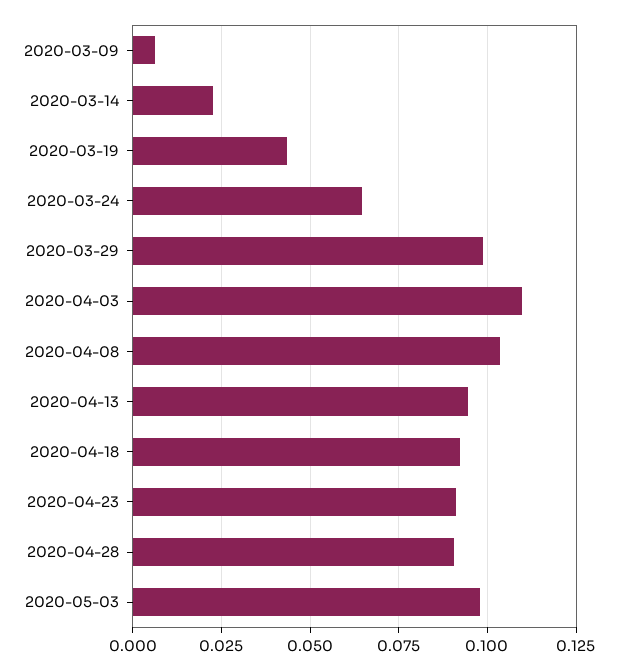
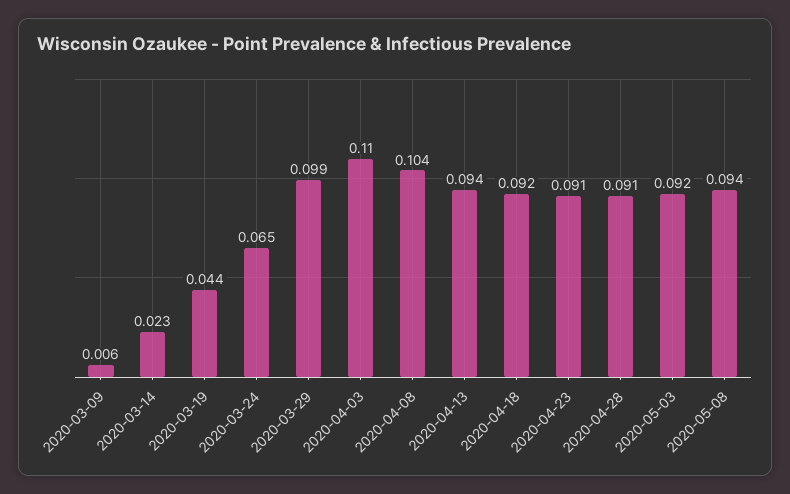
2020-05-03: 0.0975 -> 0.092
2020-05-08: none -> 0.094

